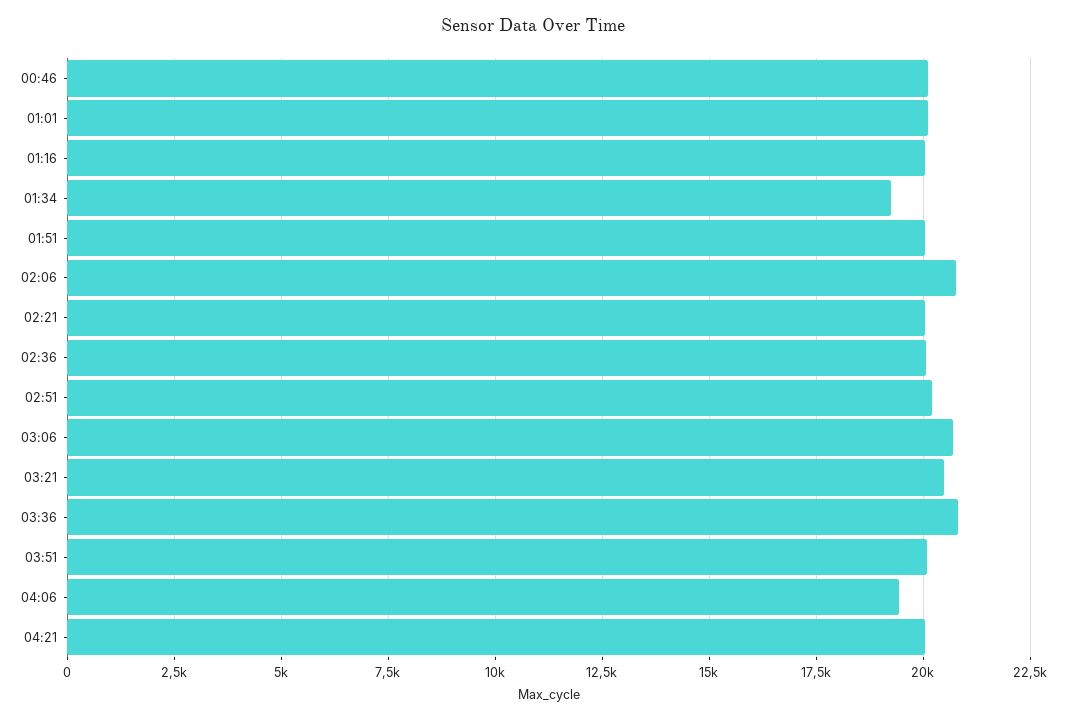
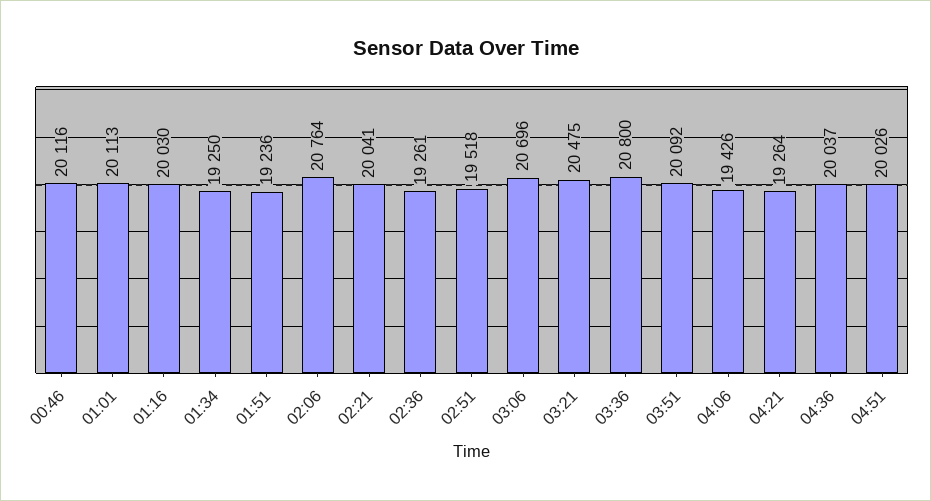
01:51: 20000 -> 19236
02:36: 20000 -> 19261
02:51: 20250 -> 19518
04:21: 20000 -> 19264
04:36: none -> 20037
04:51: none -> 20026

